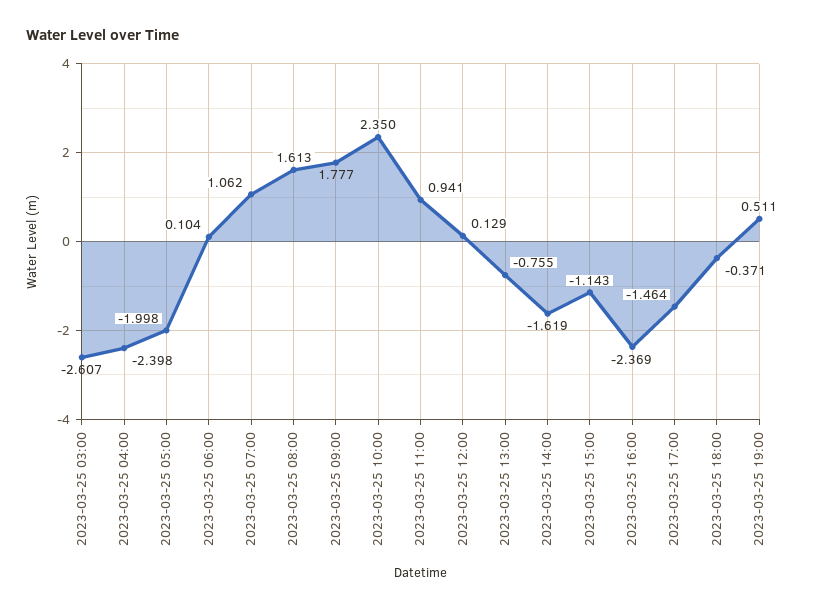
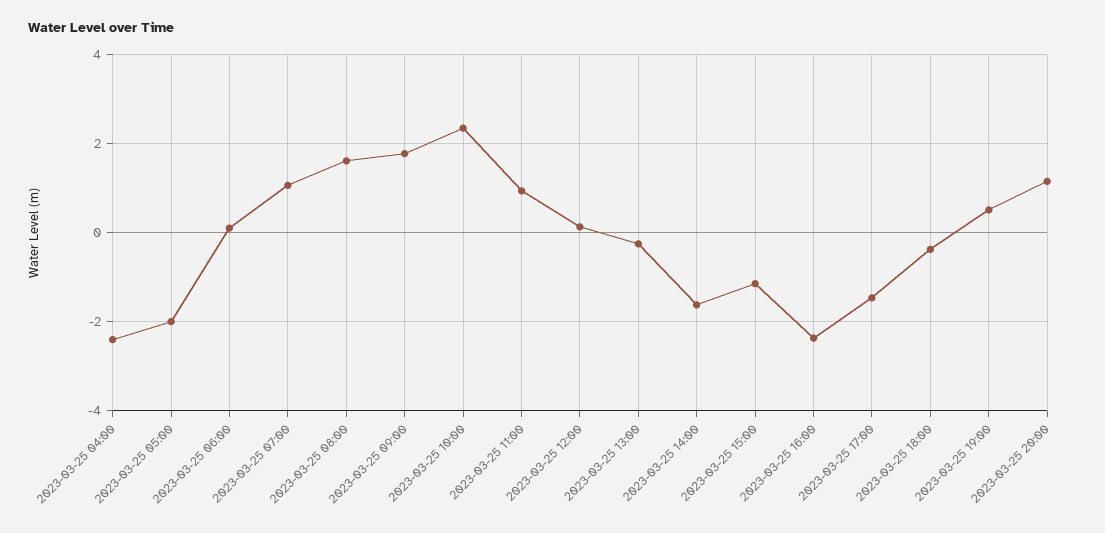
2023-03-25 03:00: -2.607 -> none
2023-03-25 13:00: -0.755 -> -0.2
2023-03-25 20:00: none -> 1.2

